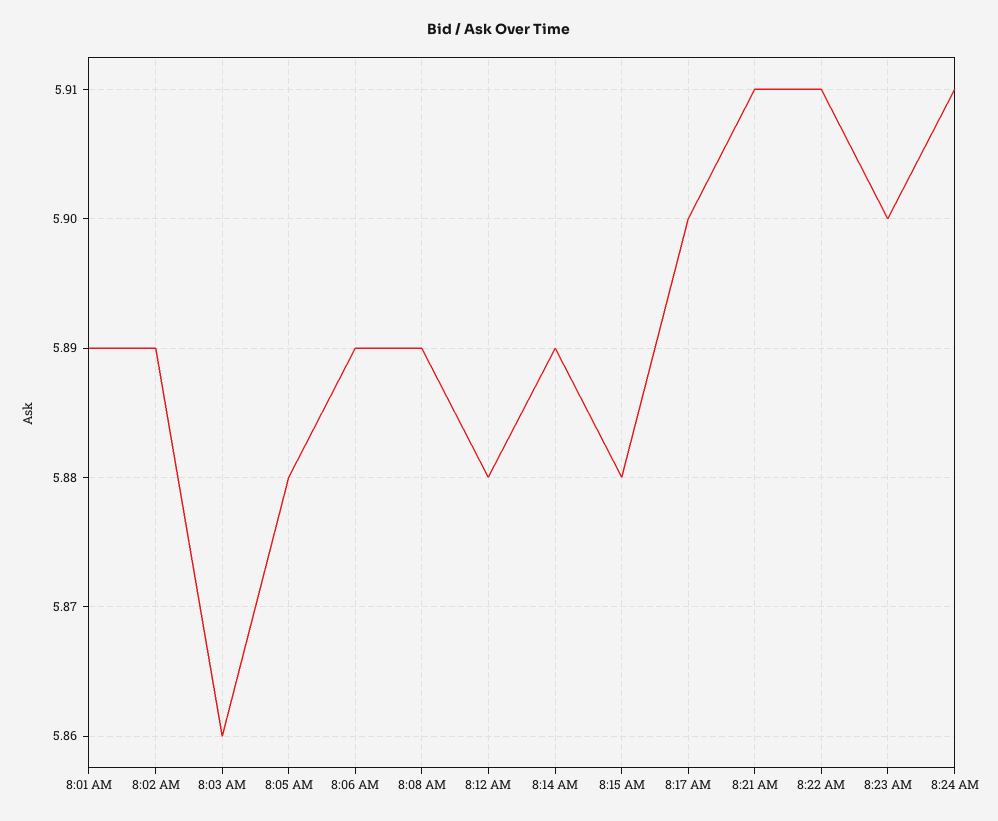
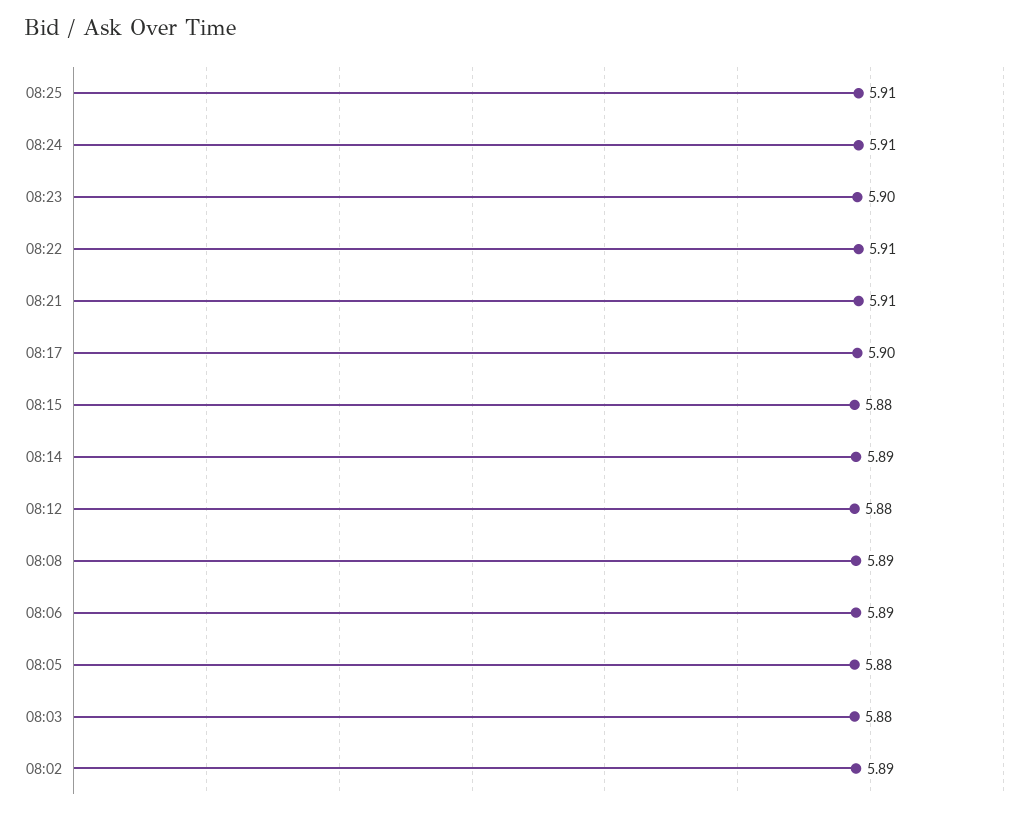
8:01 AM: 5.89 -> none
8:03 AM: 5.86 -> 5.88
08:25: none -> 5.91

